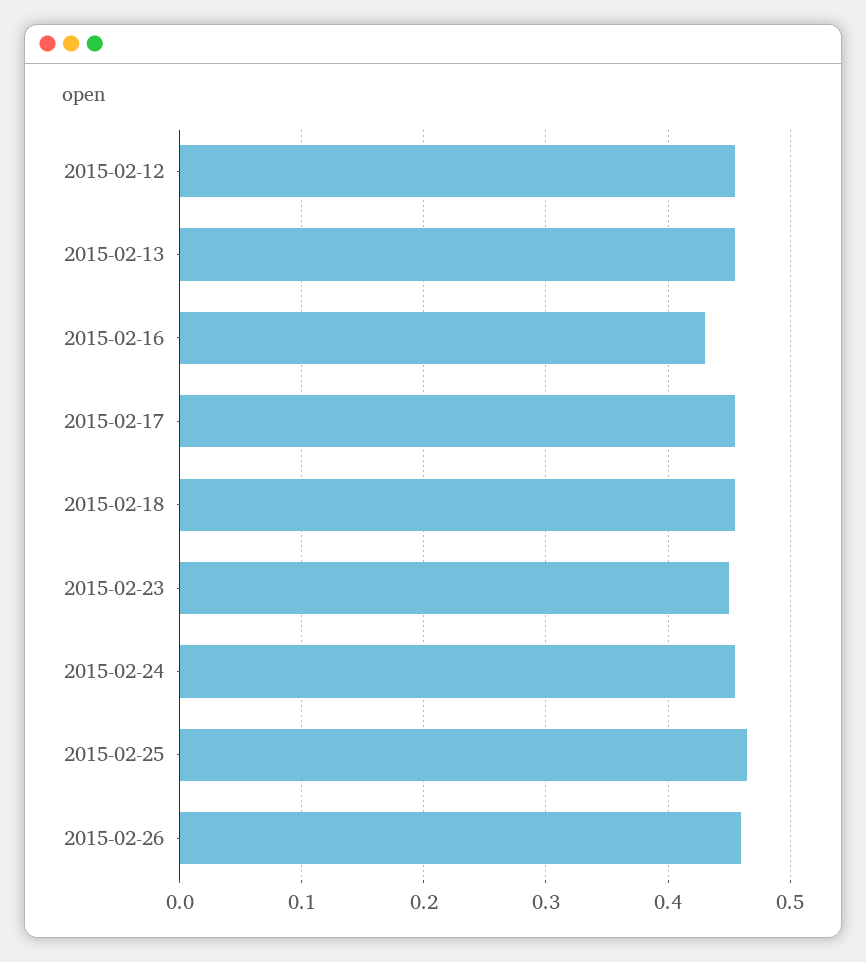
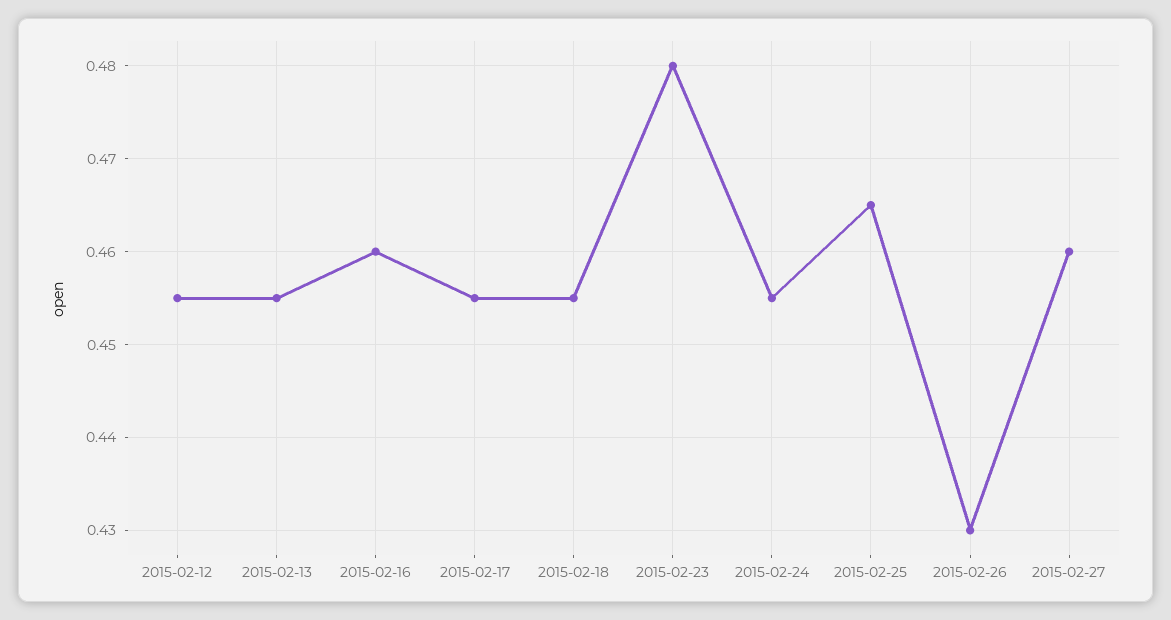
2015-02-16: 0.43 -> 0.46
2015-02-23: 0.45 -> 0.48
2015-02-26: 0.46 -> 0.43
2015-02-27: none -> 0.46

